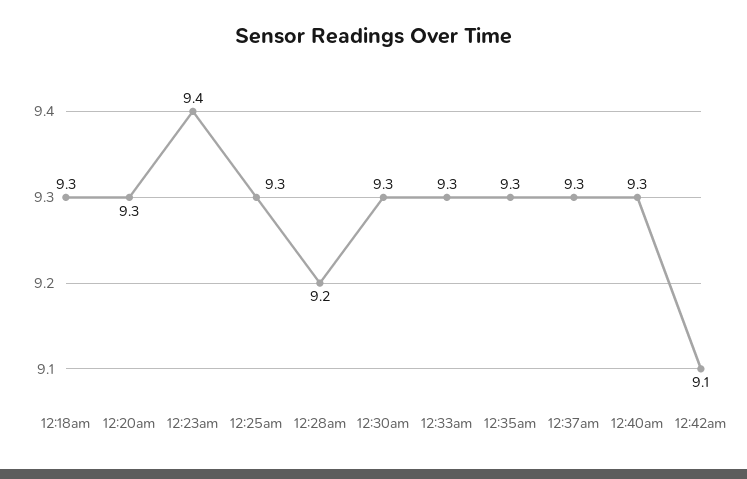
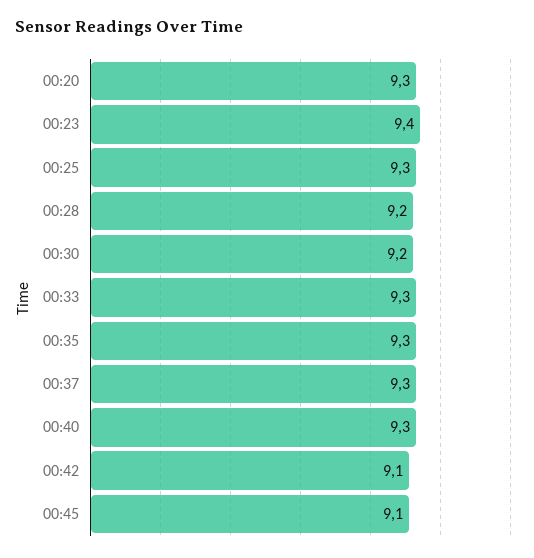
12:18am: 9.3 -> none
12:30am: 9.3 -> 9.2
00:45: none -> 9.1

